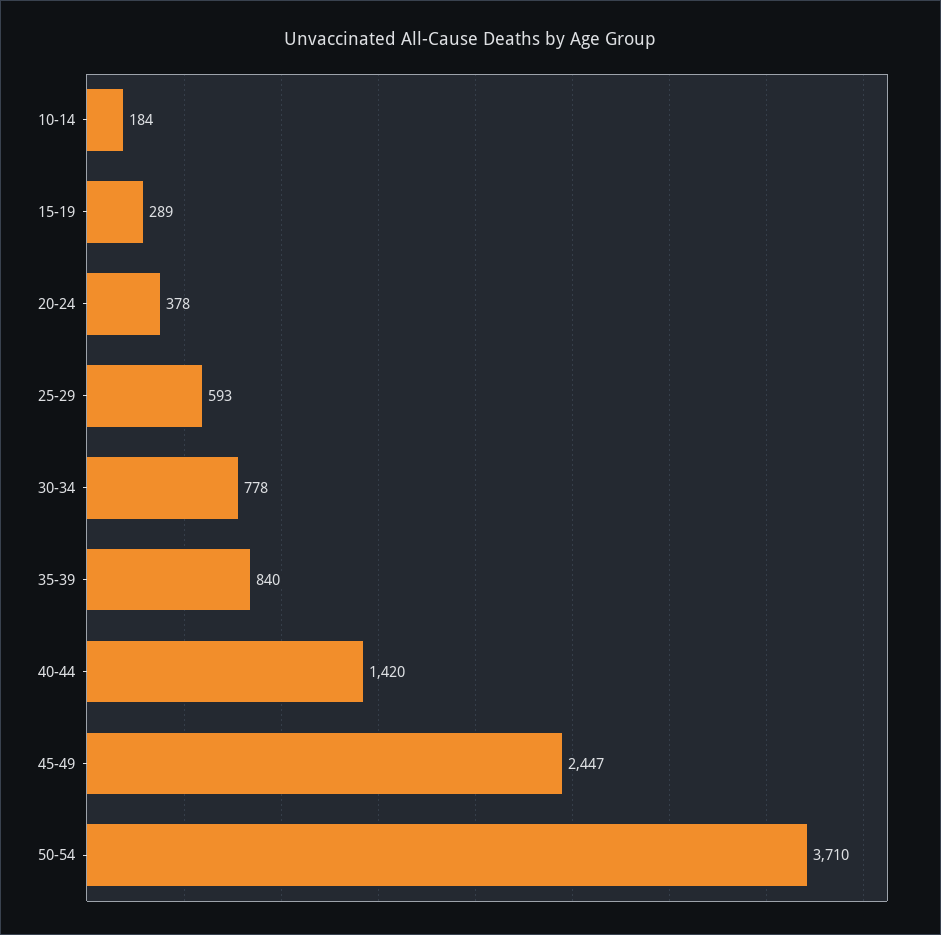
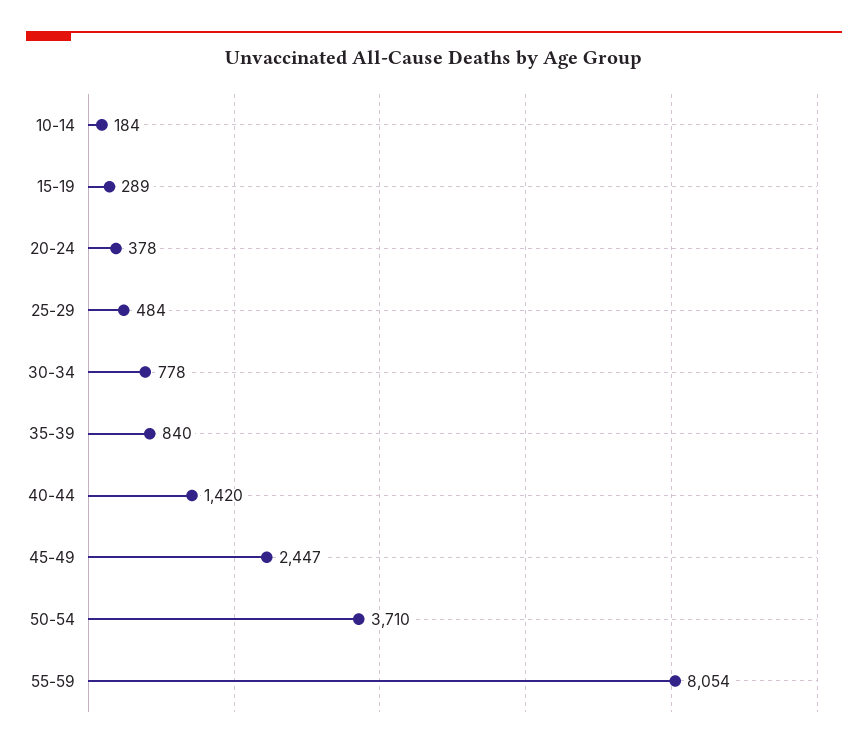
25-29: 593 -> 484
55-59: none -> 8054

